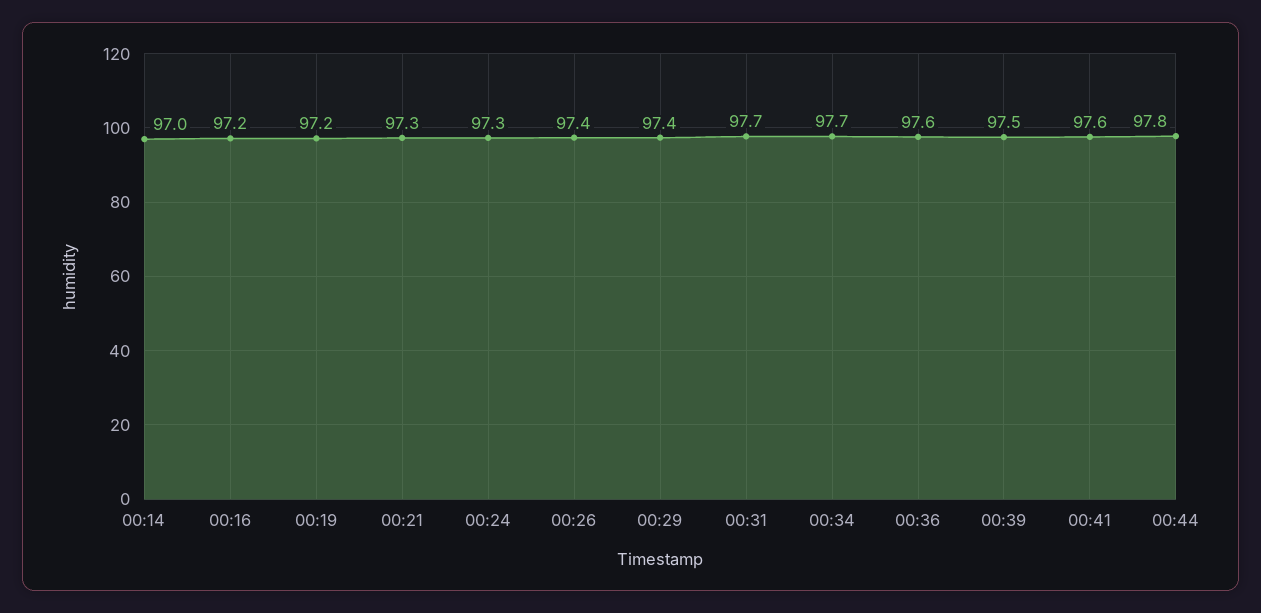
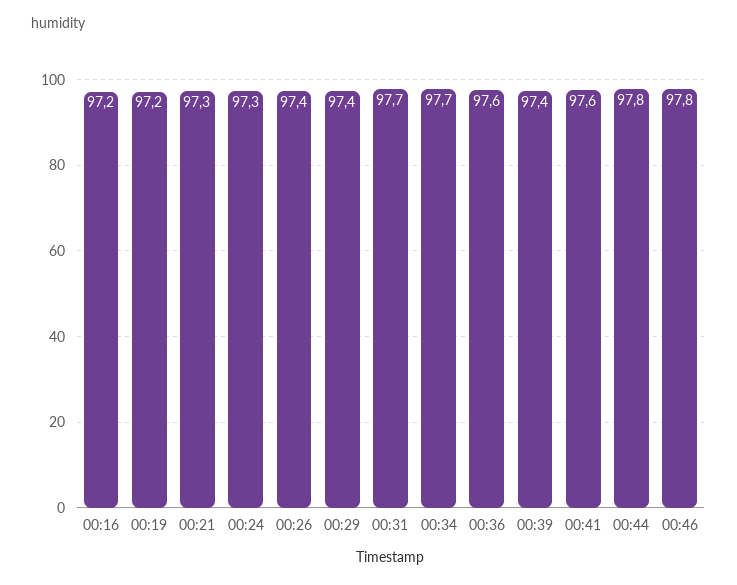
00:14: 97 -> none
00:39: 97.5 -> 97.4
00:46: none -> 97.8

